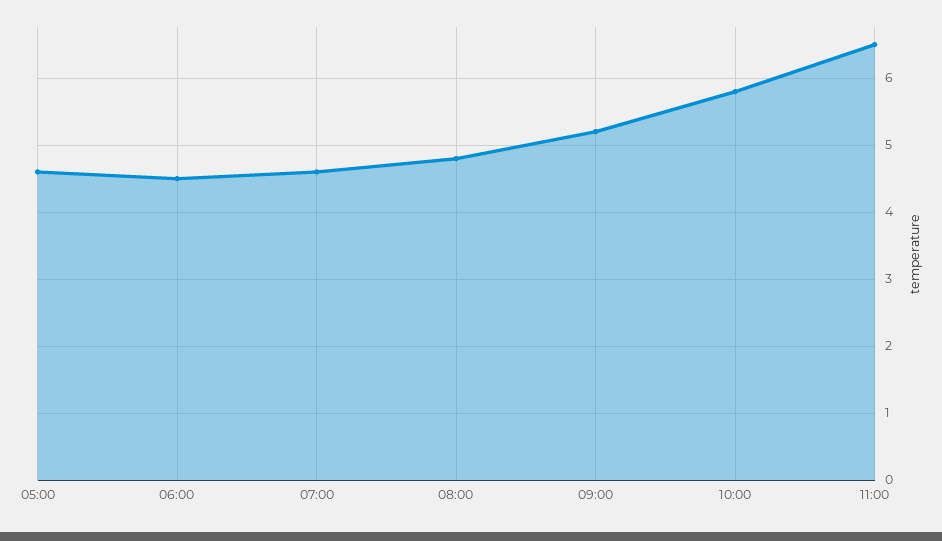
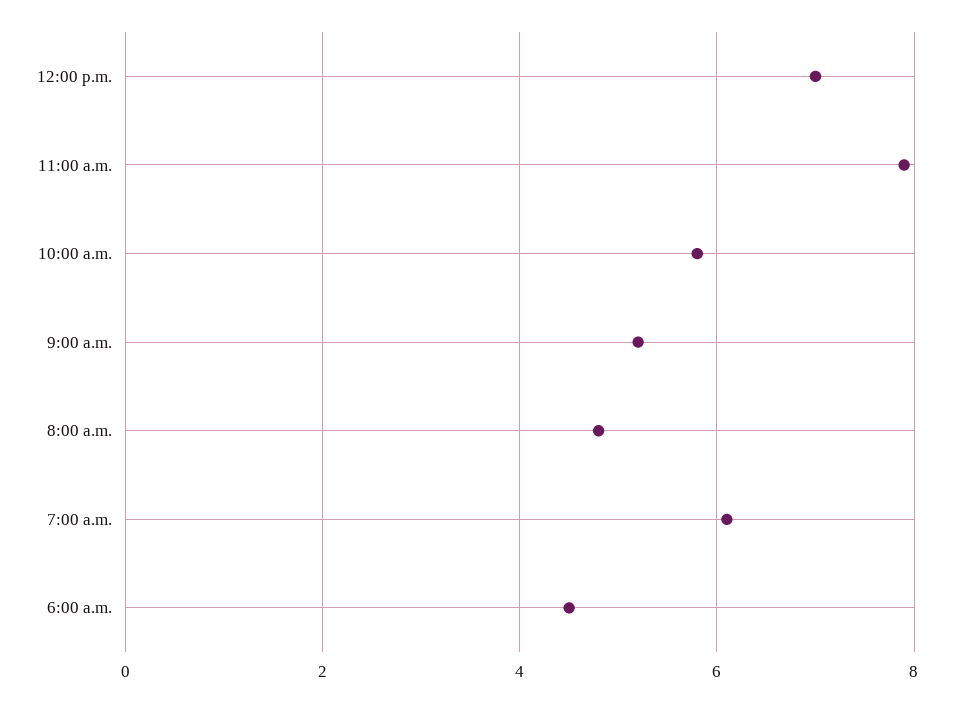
05:00: 4.6 -> none
07:00: 4.6 -> 6
11:00: 6.5 -> 8
12:00 p.m.: none -> 7

